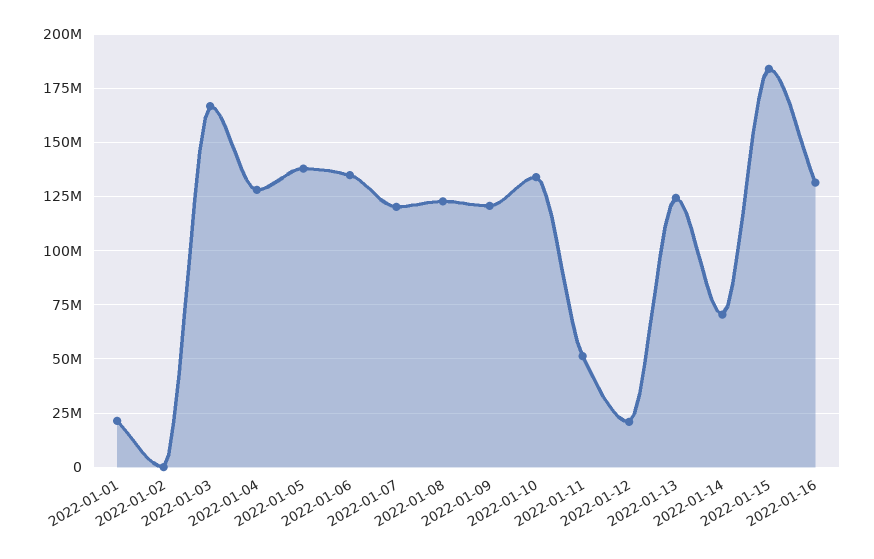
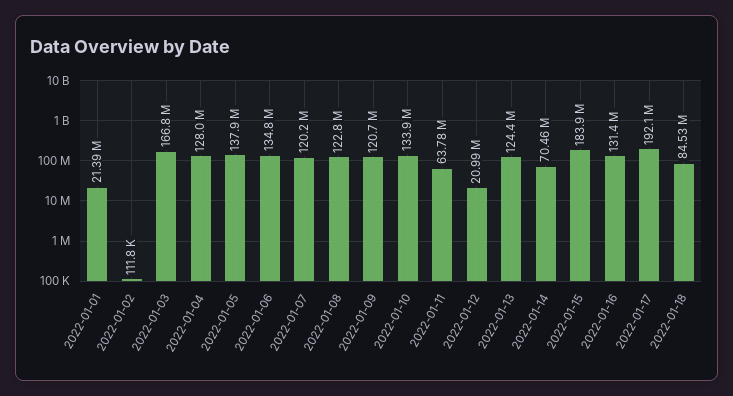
2022-01-11: 50000000 -> 63780000
2022-01-17: none -> 192100000
2022-01-18: none -> 84530000

